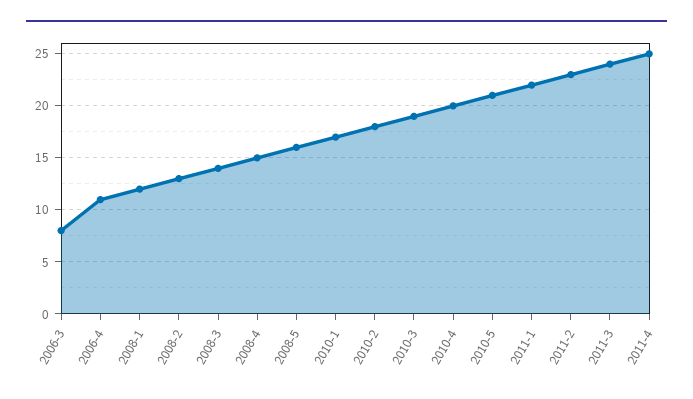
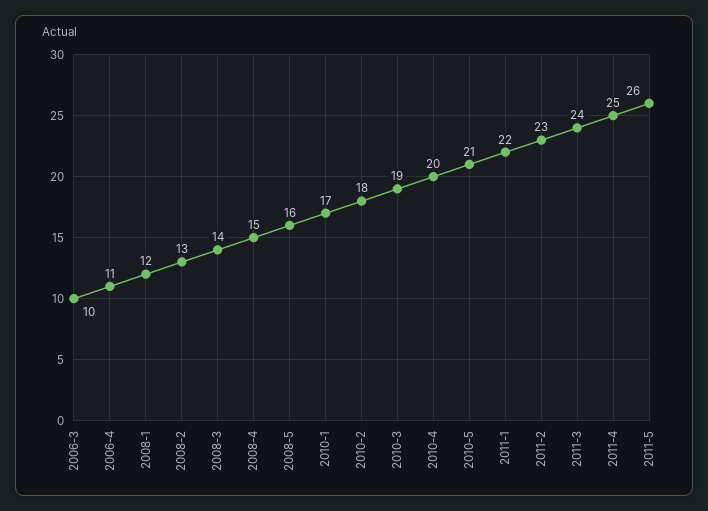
2006-3: 8 -> 10
2011-5: none -> 26

